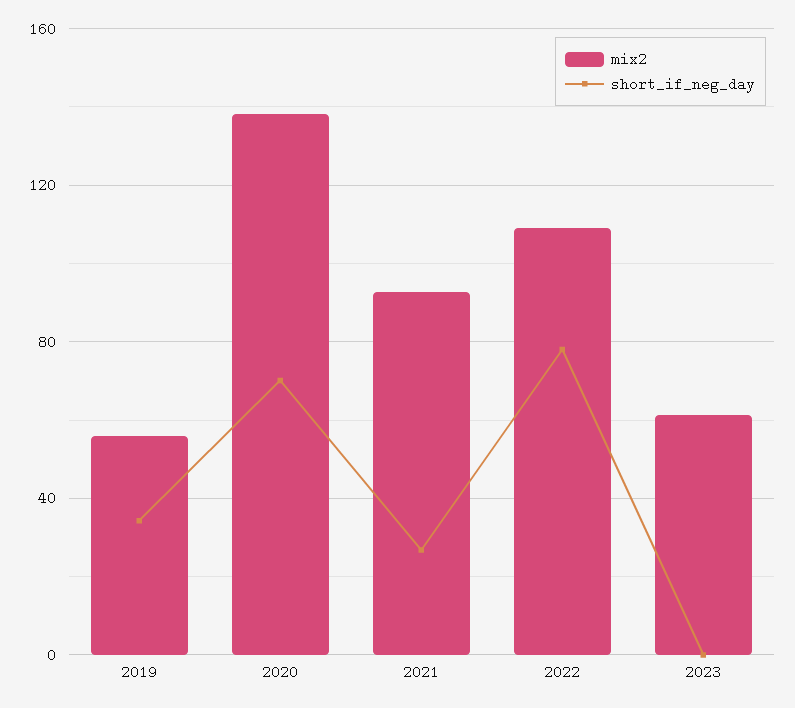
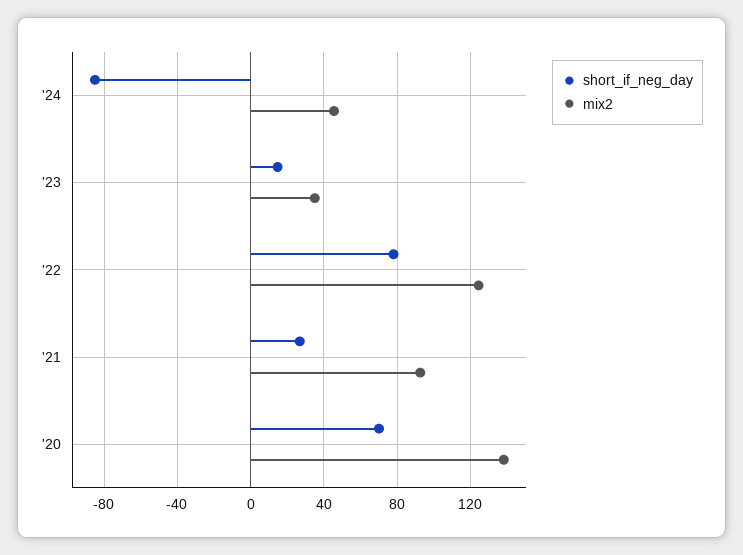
mix2, 2019: 55 -> none
short_if_neg_day, 2019: 35 -> none
mix2, 2022: 110 -> 125
mix2, 2023: 60 -> 35
short_if_neg_day, 2023: 0 -> 15
short_if_neg_day, '24: none -> -85
mix2, '24: none -> 45

